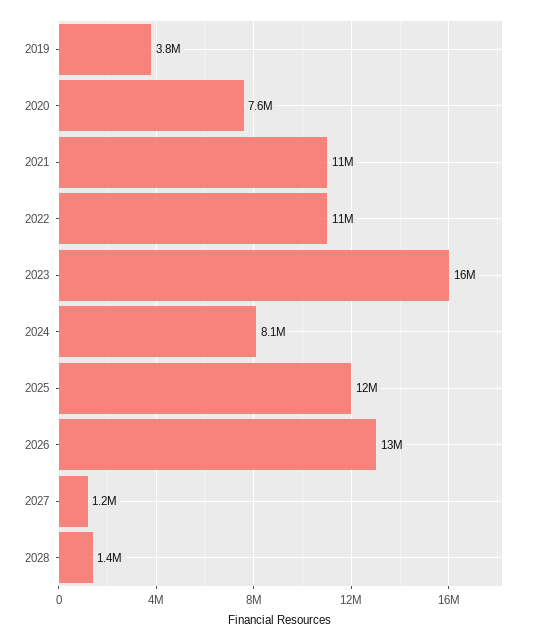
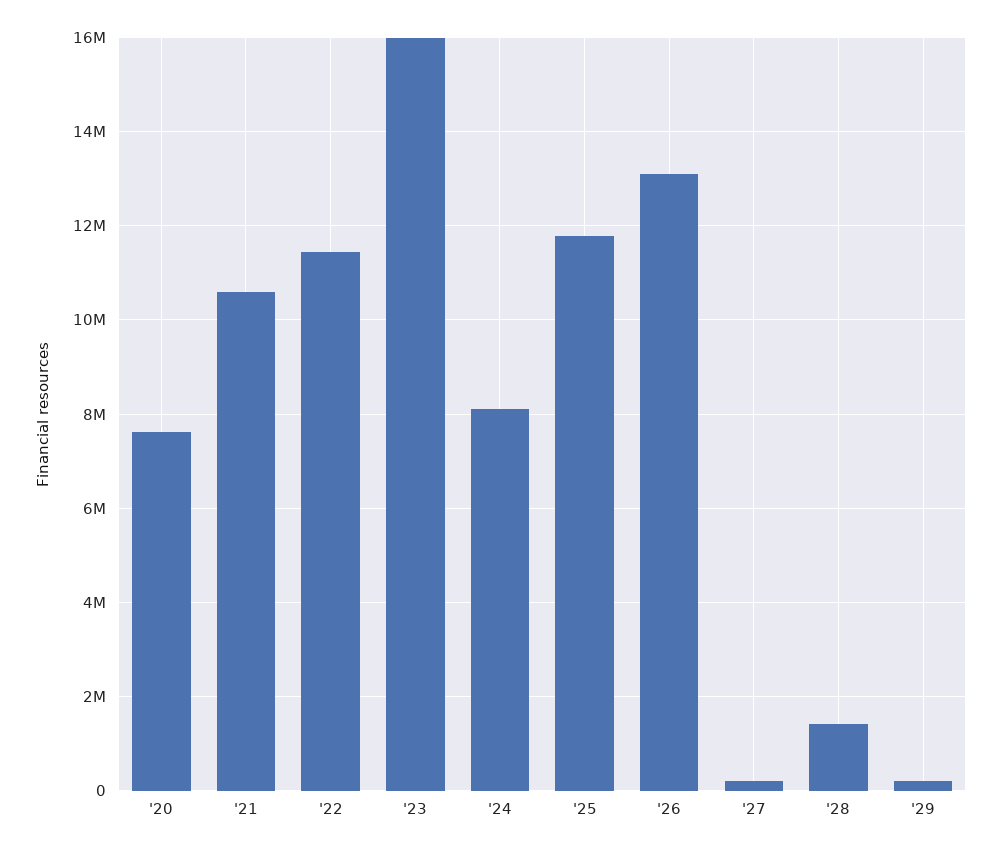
2019: 3800000 -> none
2027: 1200000 -> 200000
'29: none -> 200000

